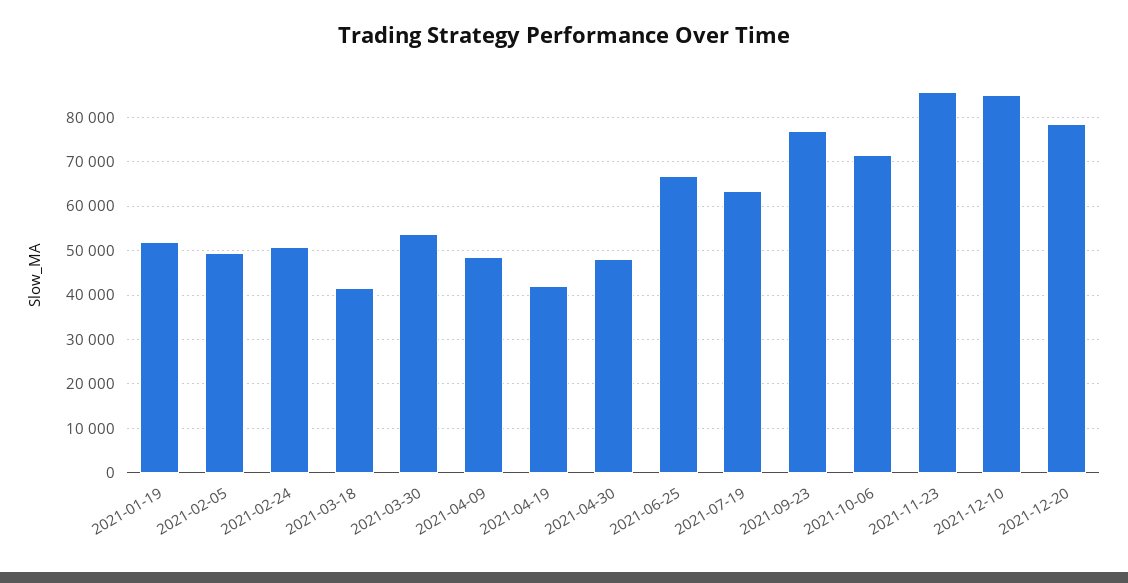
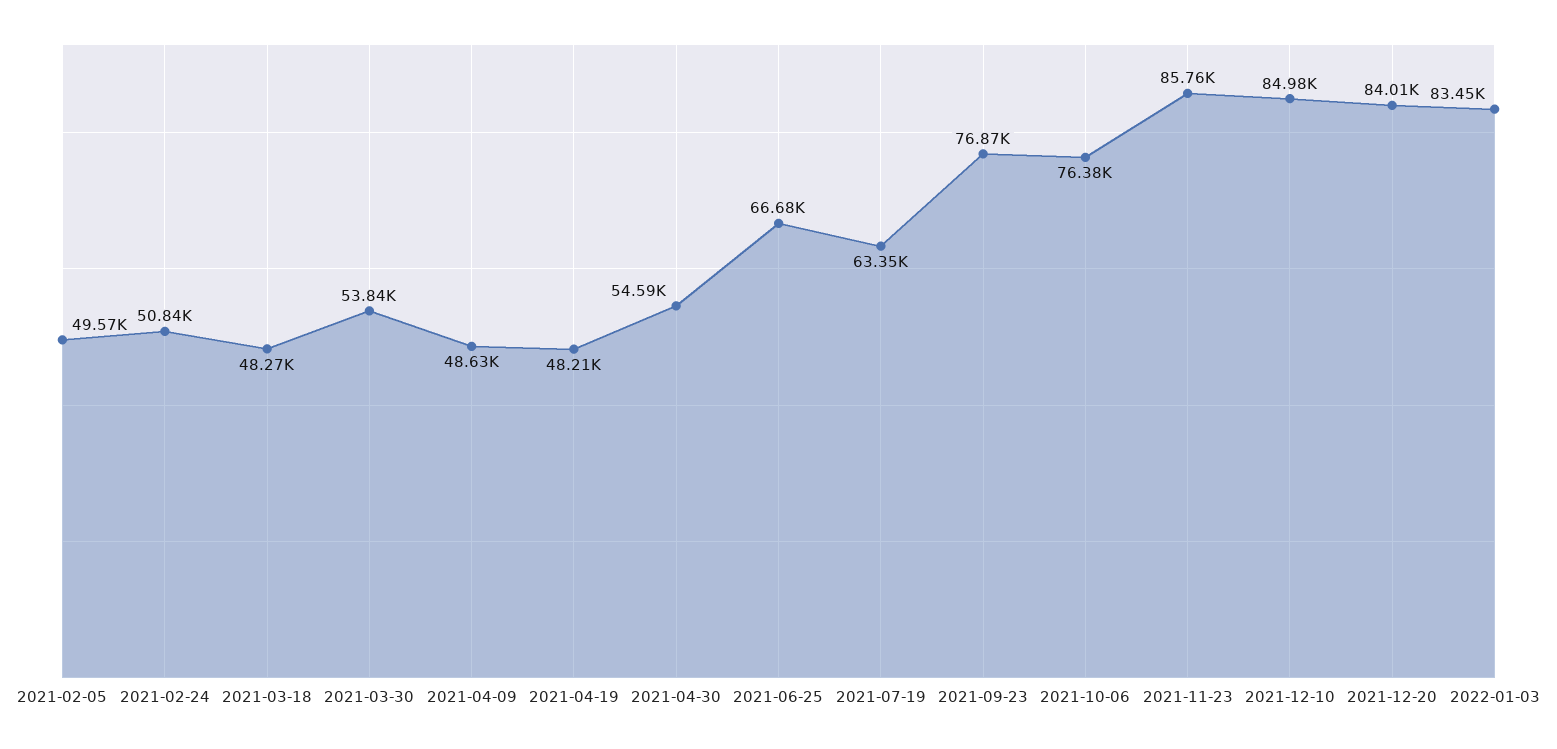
2021-01-19: 52000 -> none
2021-03-18: 42000 -> 48270
2021-04-19: 42000 -> 48210
2021-04-30: 48000 -> 54590
2021-10-06: 72000 -> 76380
2021-12-20: 78000 -> 84010
2022-01-03: none -> 83450

